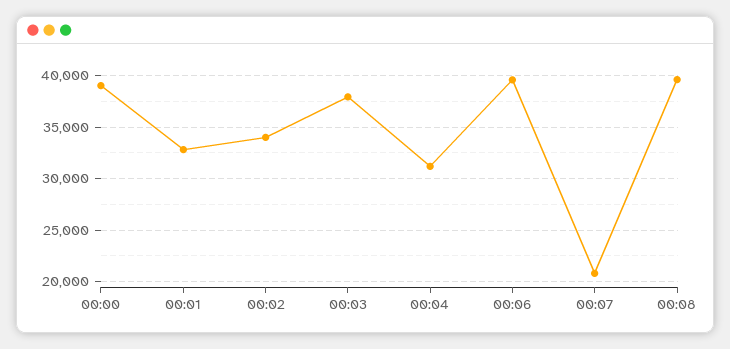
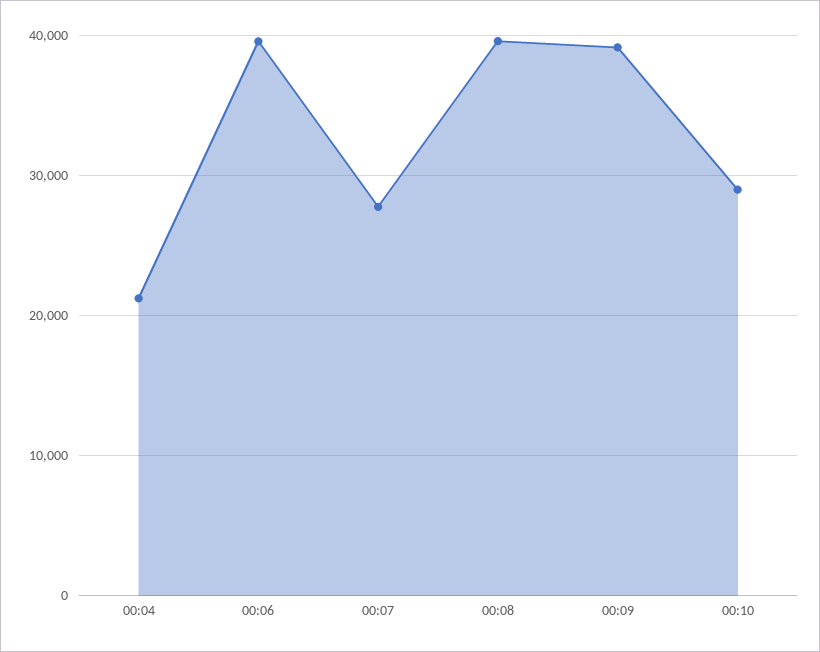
00:00: 39000 -> none
00:01: 33000 -> none
00:02: 34000 -> none
00:03: 38000 -> none
00:04: 31000 -> 21000
00:07: 21000 -> 28000
00:09: none -> 39000
00:10: none -> 29000

